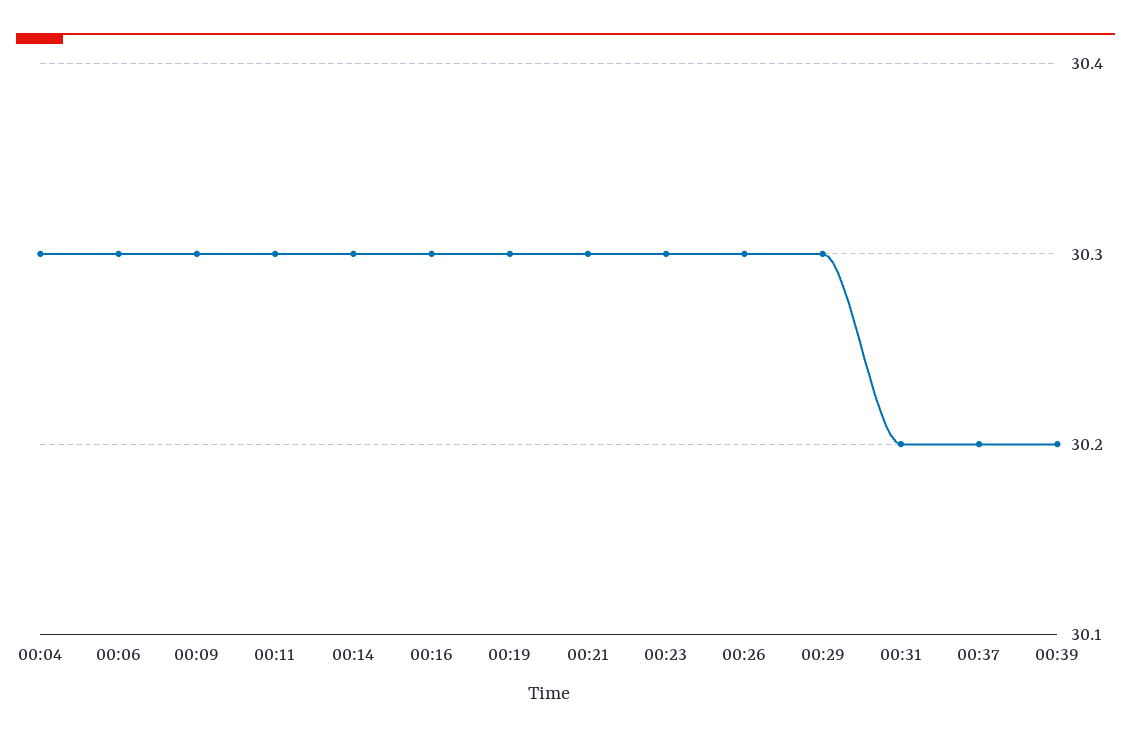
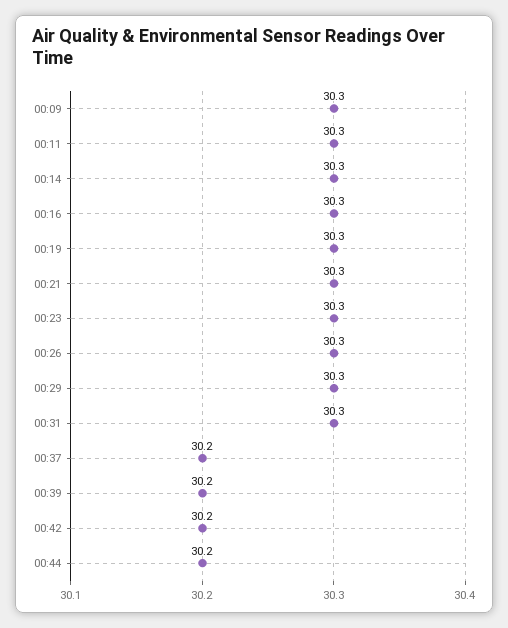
00:04: 30.3 -> none
00:06: 30.3 -> none
00:31: 30.2 -> 30.3
00:42: none -> 30.2
00:44: none -> 30.2

